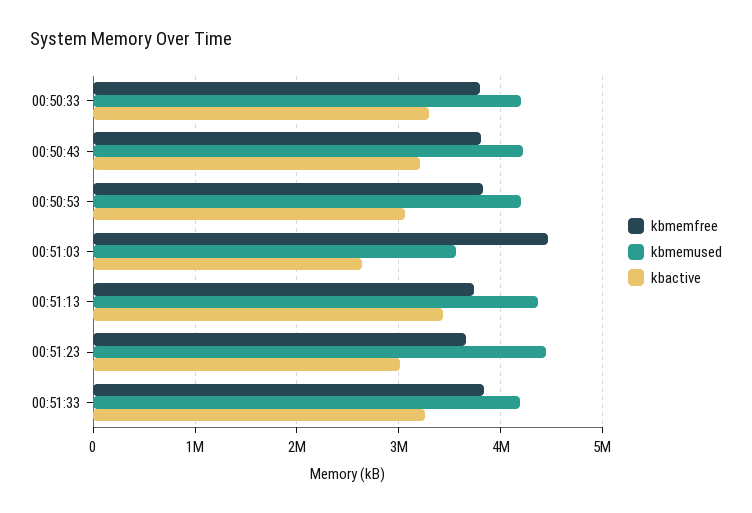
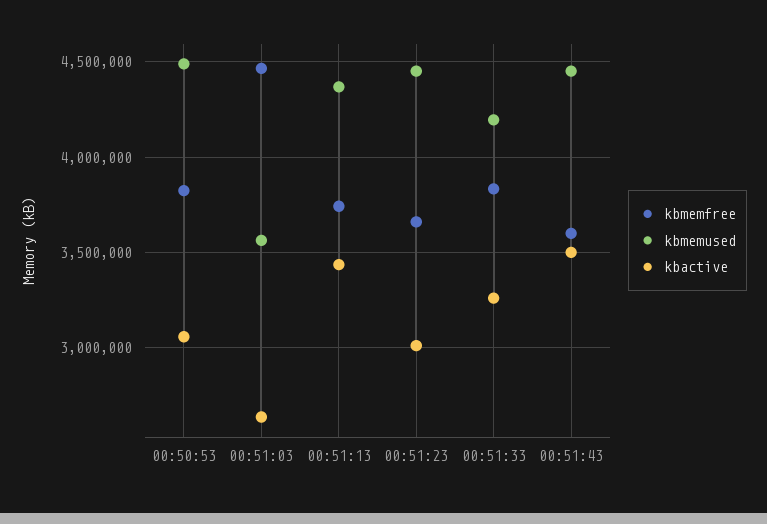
kbmemfree, 00:50:33: 3800000 -> none
kbmemused, 00:50:33: 4200000 -> none
kbactive, 00:50:33: 3300000 -> none
kbmemfree, 00:50:43: 3800000 -> none
kbmemused, 00:50:43: 4200000 -> none
kbactive, 00:50:43: 3200000 -> none
kbmemused, 00:50:53: 4200000 -> 4500000
kbmemfree, 00:51:43: none -> 3600000
kbmemused, 00:51:43: none -> 4450000
kbactive, 00:51:43: none -> 3500000

